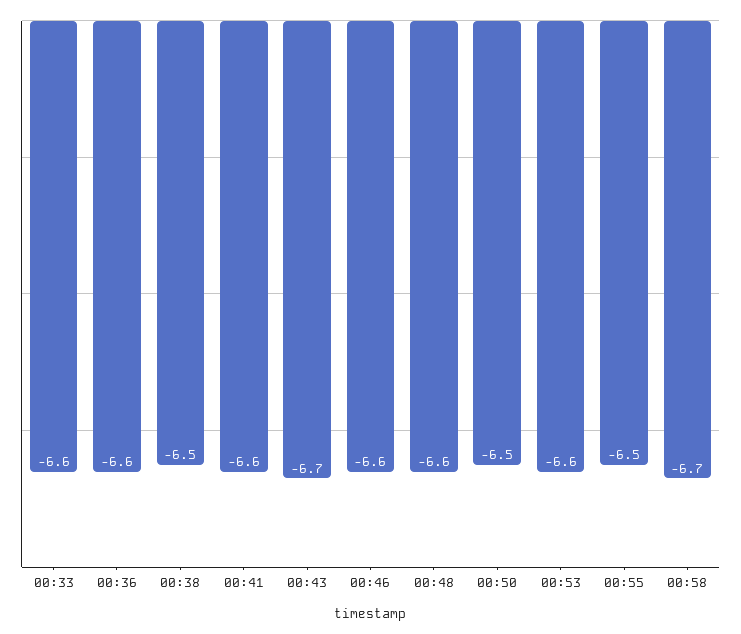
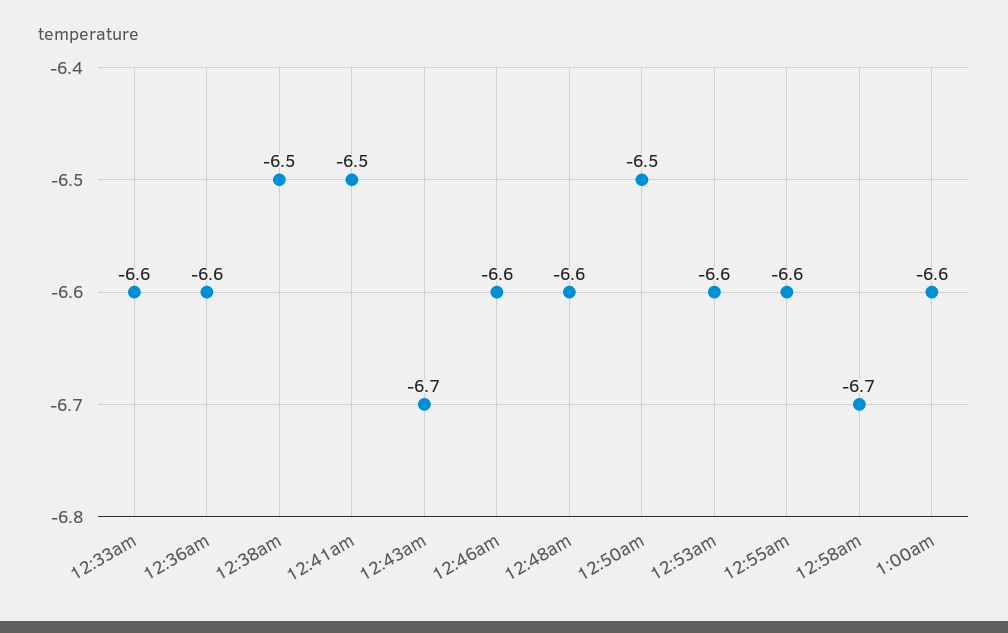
00:41: -6.6 -> -6.5
00:55: -6.5 -> -6.6
1:00am: none -> -6.6

